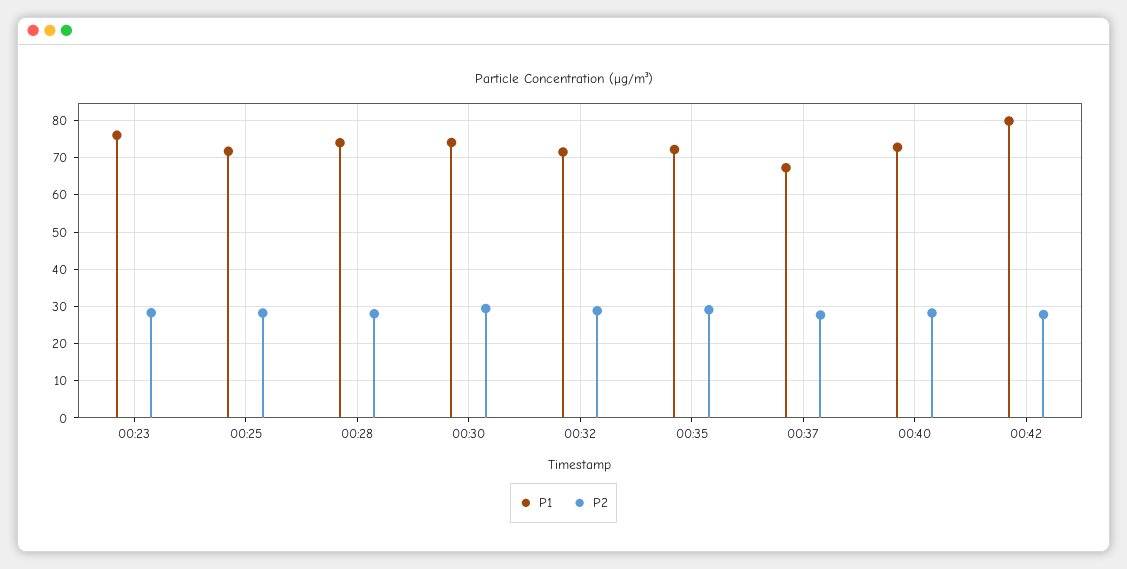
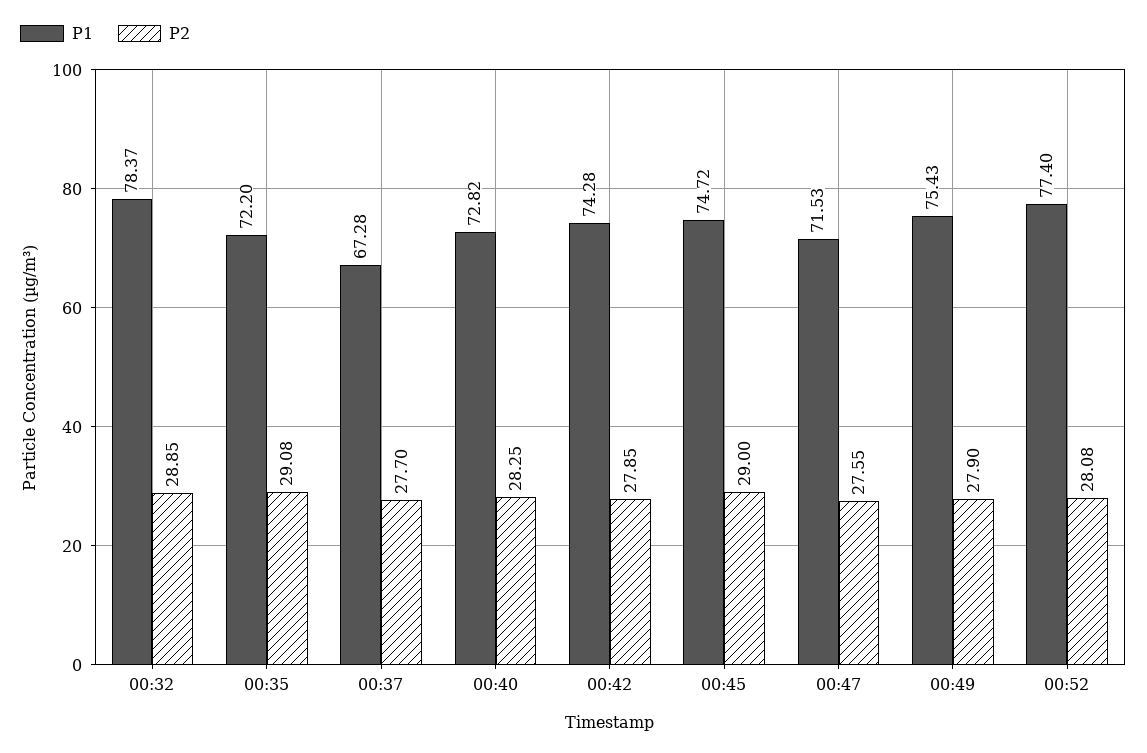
P1, 00:23: 76 -> none
P2, 00:23: 28 -> none
P1, 00:25: 72 -> none
P2, 00:25: 28 -> none
P1, 00:28: 74 -> none
P2, 00:28: 28 -> none
P1, 00:30: 74 -> none
P2, 00:30: 30 -> none
P1, 00:32: 72 -> 78.37
P1, 00:42: 80 -> 74.28
P1, 00:45: none -> 74.72
P2, 00:45: none -> 29
P1, 00:47: none -> 71.53
P2, 00:47: none -> 27.55
P1, 00:49: none -> 75.43
P2, 00:49: none -> 27.9
P1, 00:52: none -> 77.4
P2, 00:52: none -> 28.08

